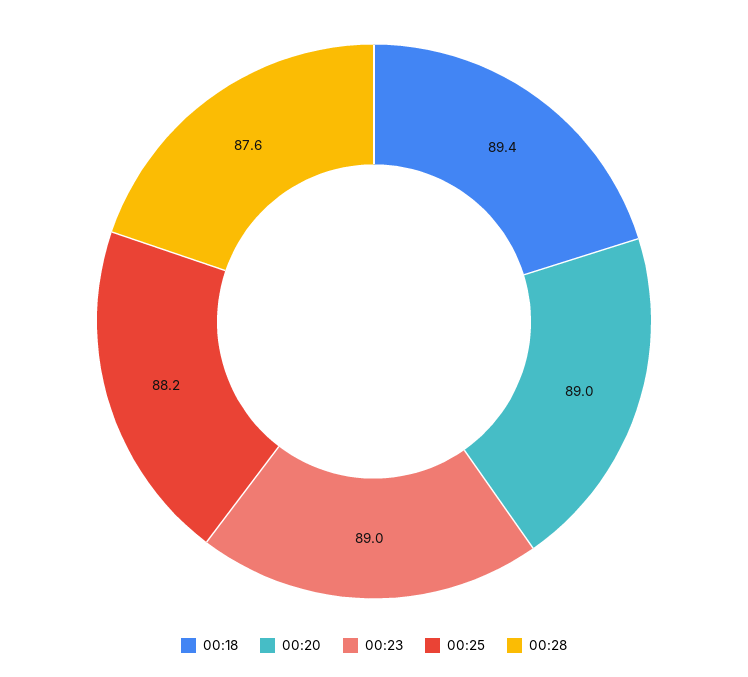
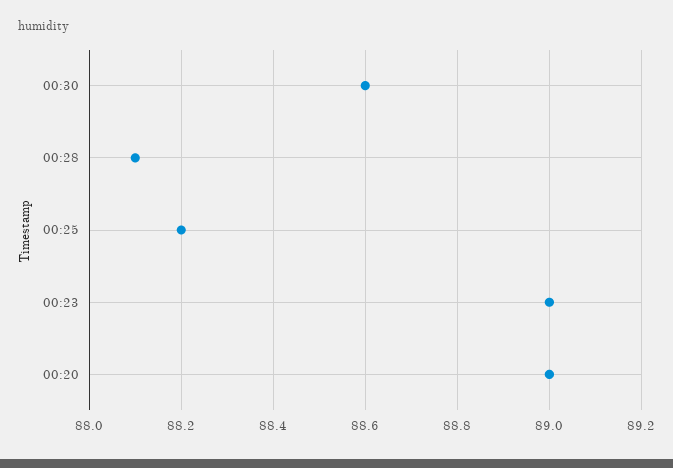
00:18: 89.4 -> none
00:28: 87.6 -> 88.1
00:30: none -> 88.6

